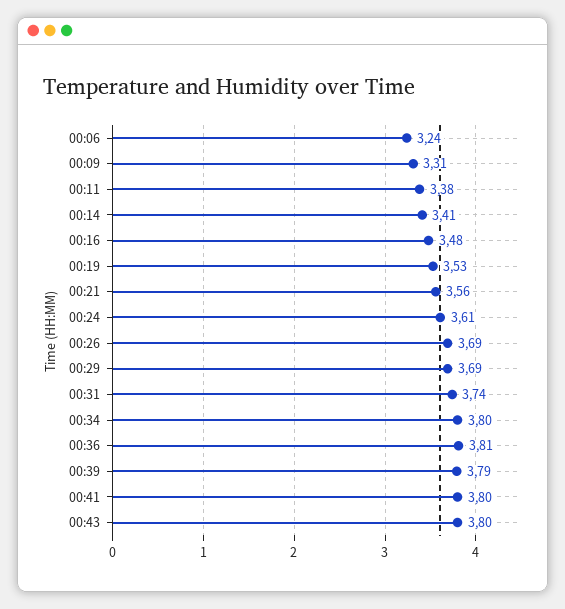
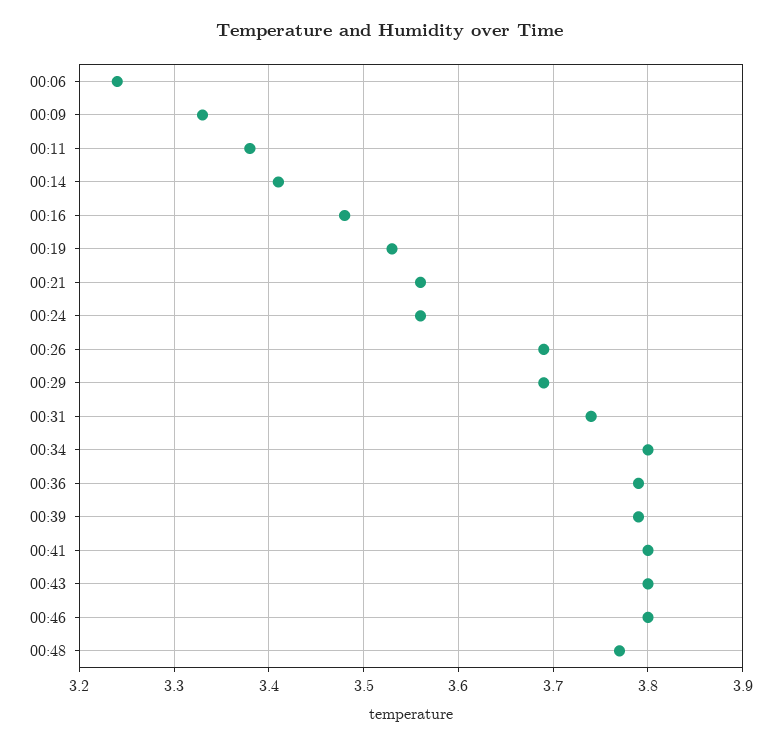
00:09: 3.31 -> 3.33
00:24: 3.61 -> 3.56
00:36: 3.81 -> 3.79
00:46: none -> 3.8
00:48: none -> 3.77

